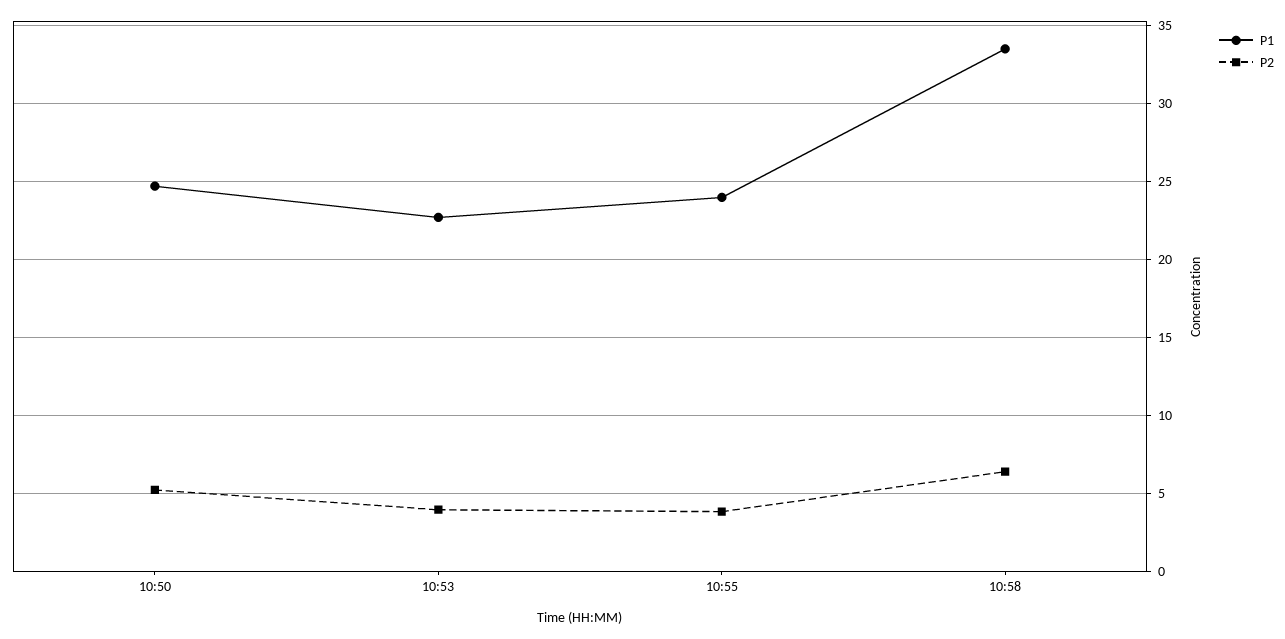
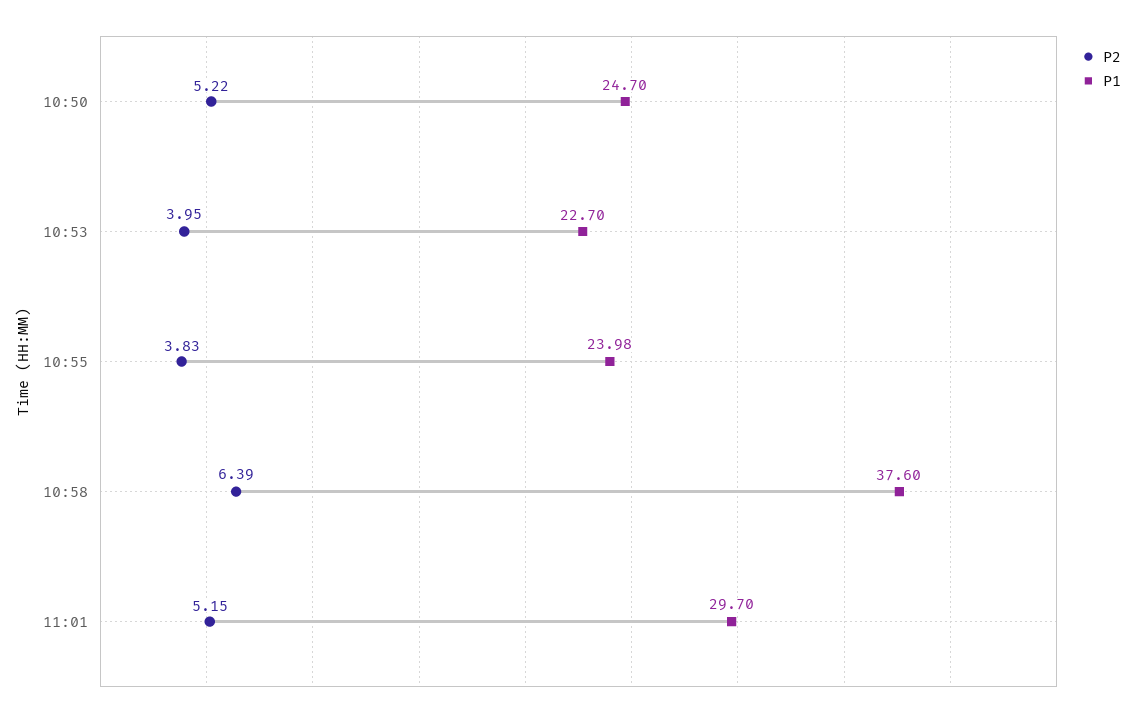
P1, 10:58: 33.5 -> 37.6
P2, 11:01: none -> 5.15
P1, 11:01: none -> 29.7

